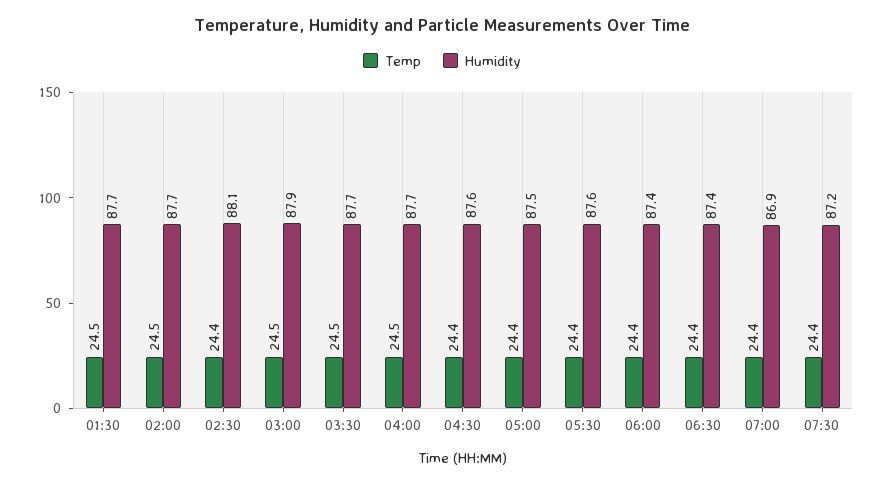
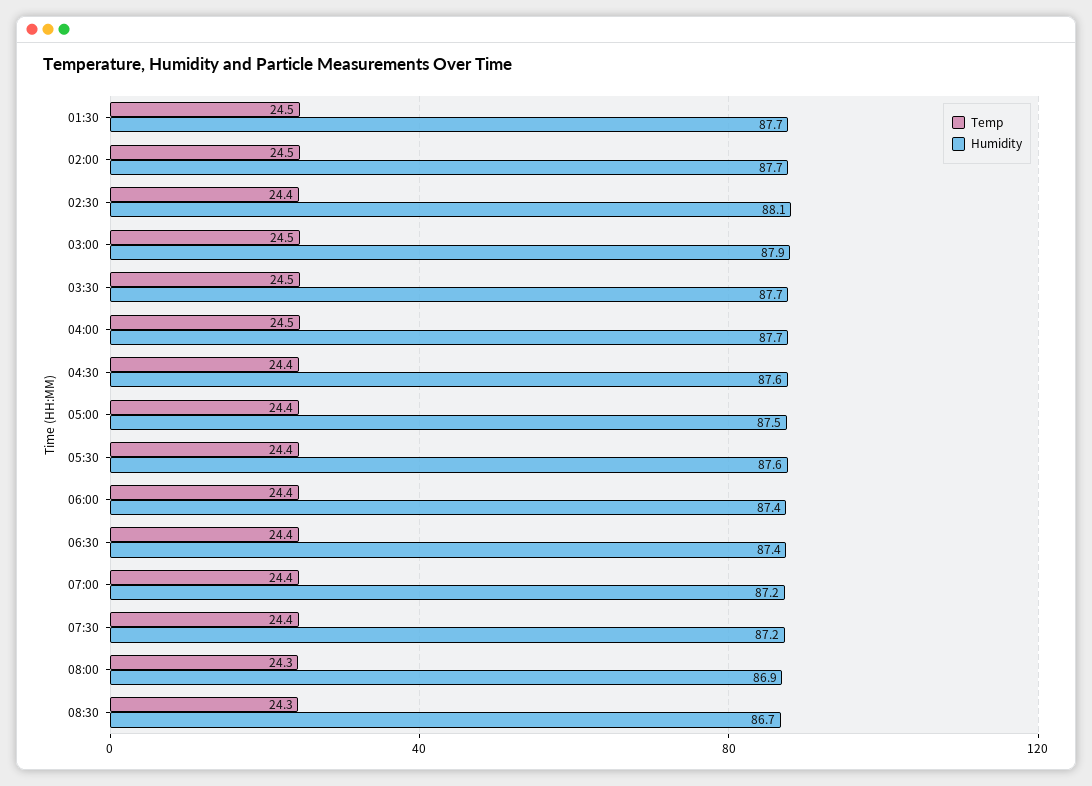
Humidity, 07:00: 86.9 -> 87.2
Temp, 08:00: none -> 24.3
Humidity, 08:00: none -> 86.9
Temp, 08:30: none -> 24.3
Humidity, 08:30: none -> 86.7

